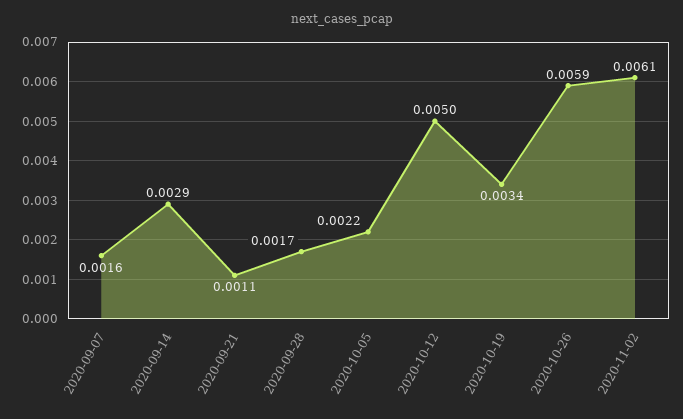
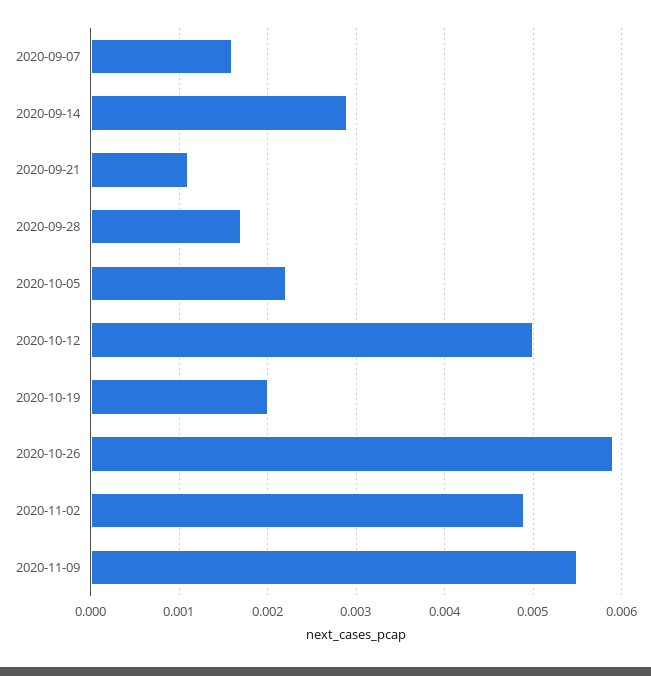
2020-10-19: 0.0034 -> 0.002
2020-11-02: 0.0061 -> 0.0049
2020-11-09: none -> 0.0055

